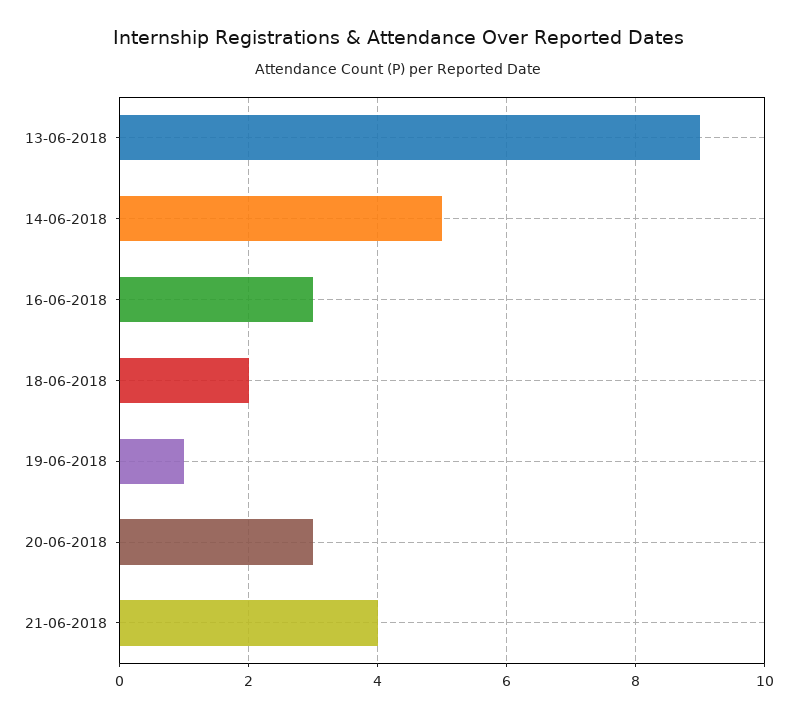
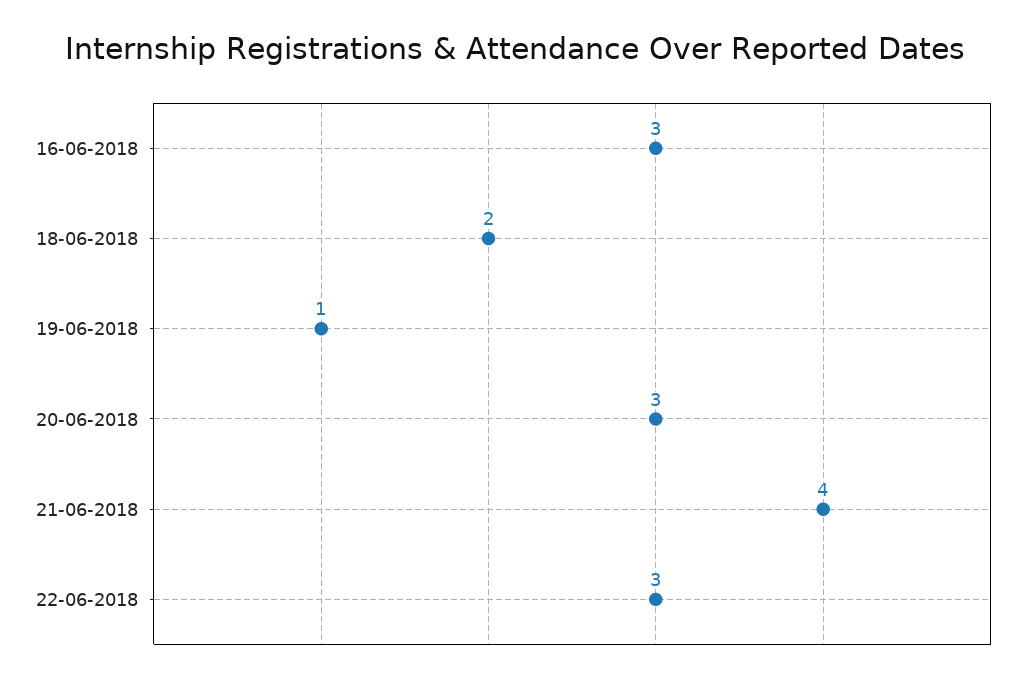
13-06-2018: 9 -> none
14-06-2018: 5 -> none
22-06-2018: none -> 3

